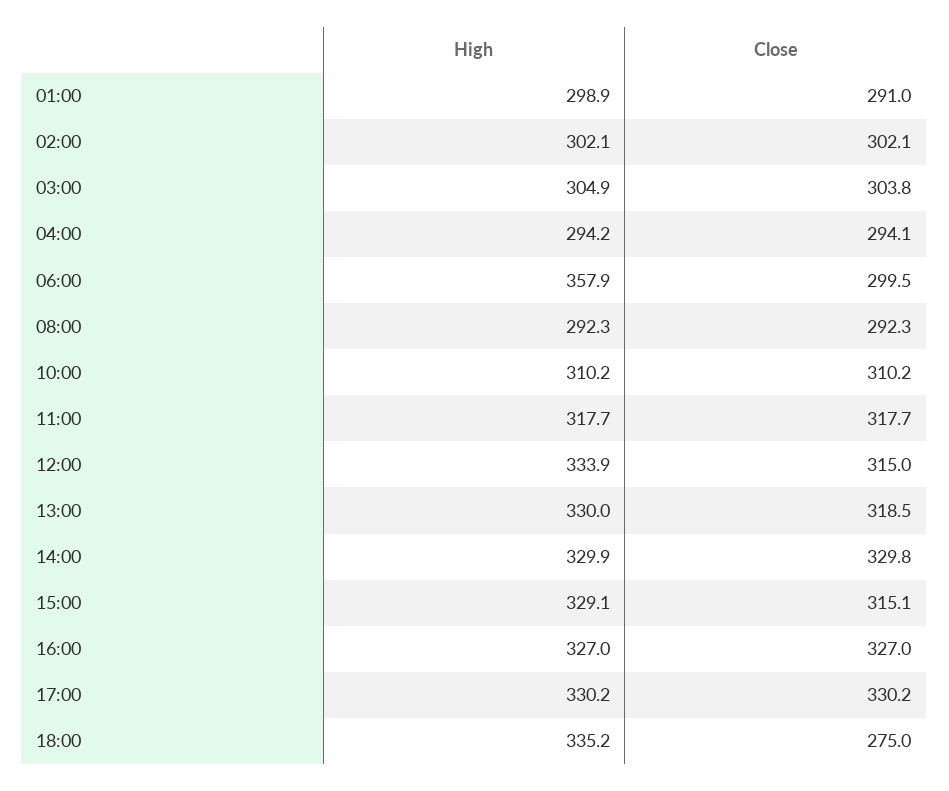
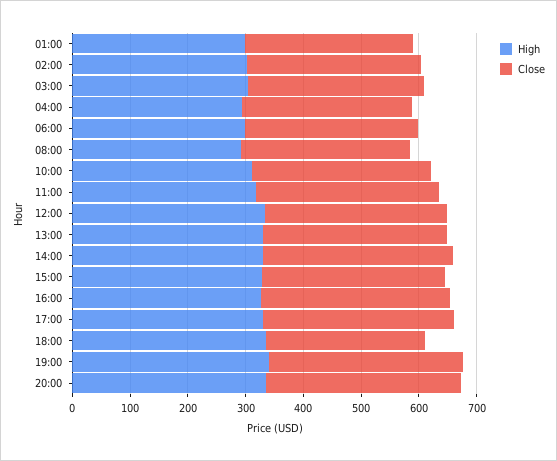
High, 06:00: 357.9 -> 300
High, 19:00: none -> 340
Close, 19:00: none -> 340
High, 20:00: none -> 340
Close, 20:00: none -> 340

